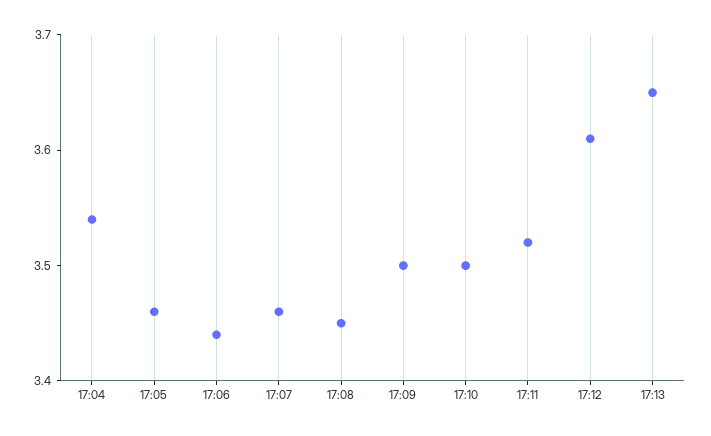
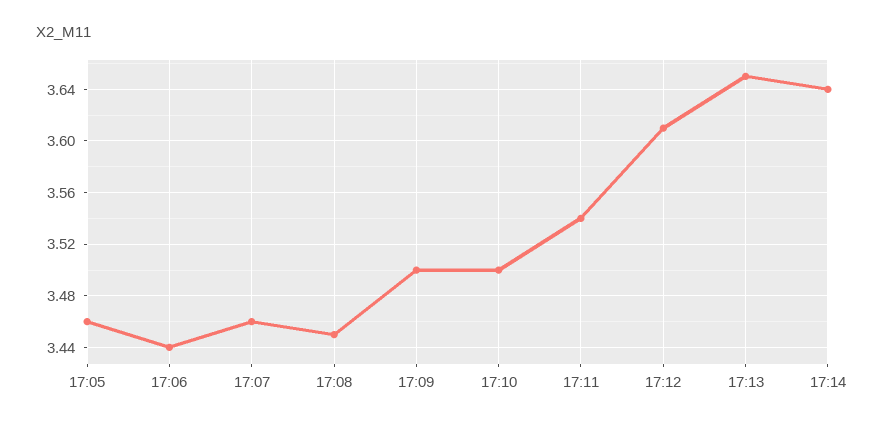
17:04: 3.54 -> none
17:11: 3.52 -> 3.54
17:14: none -> 3.64

